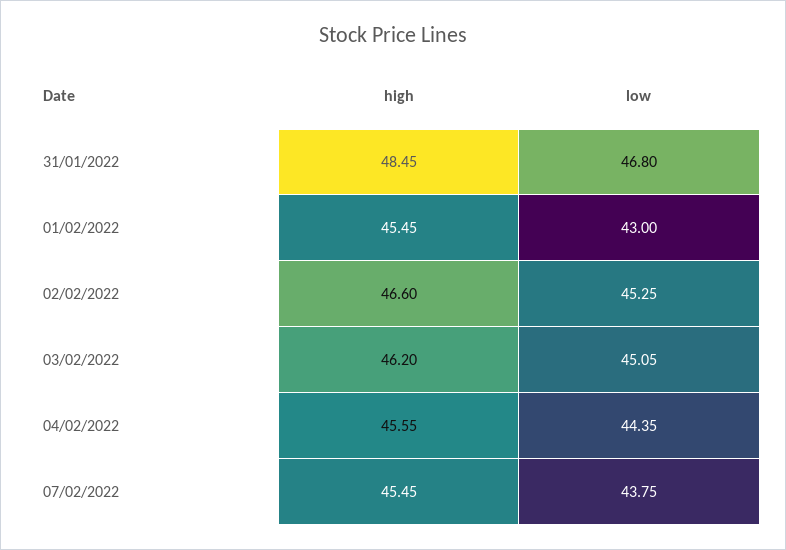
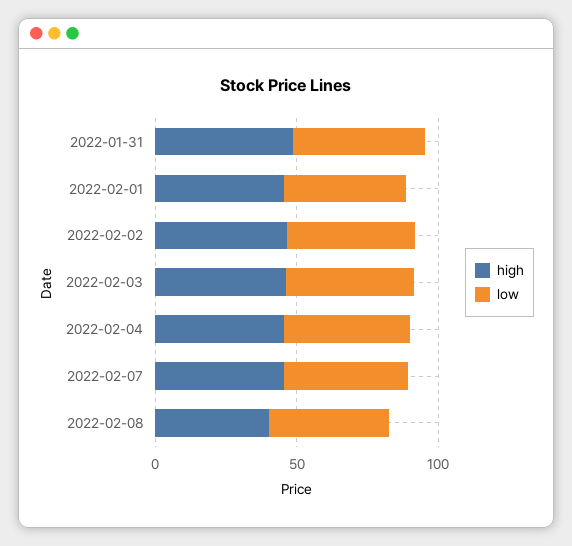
high, 2022-02-08: none -> 40
low, 2022-02-08: none -> 40

